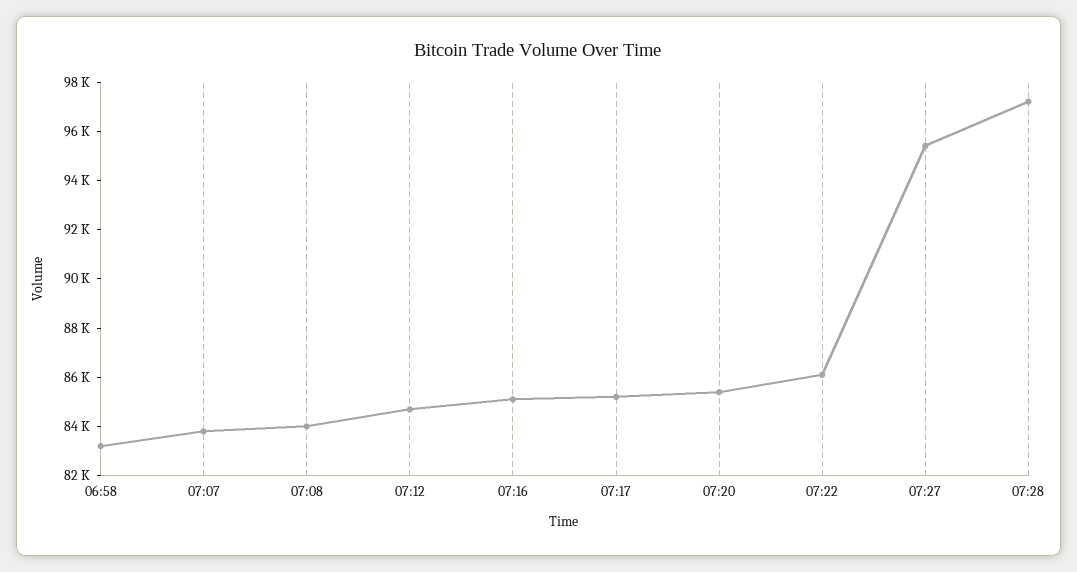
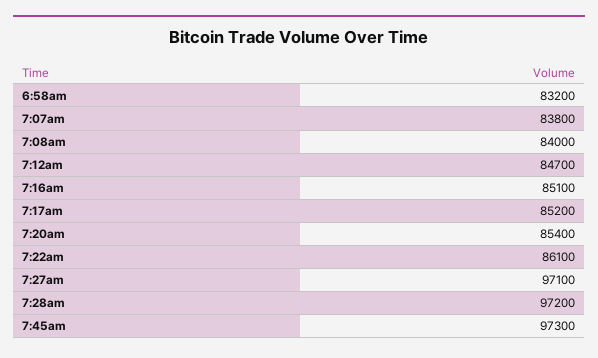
07:27: 95500 -> 97100
7:45am: none -> 97300

